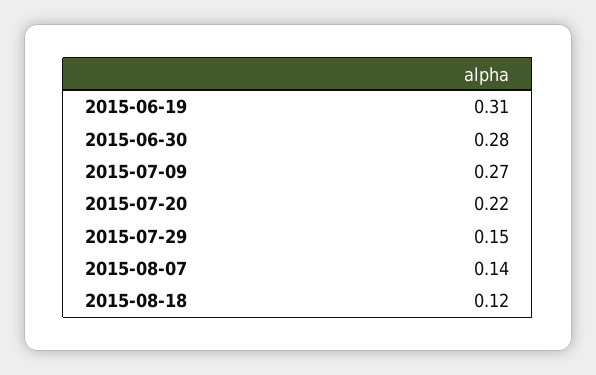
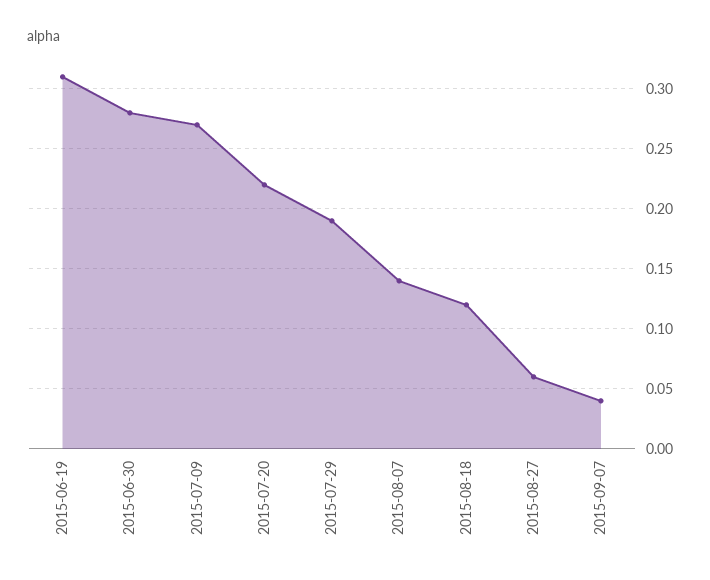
2015-07-29: 0.15 -> 0.19
2015-08-27: none -> 0.06
2015-09-07: none -> 0.04

